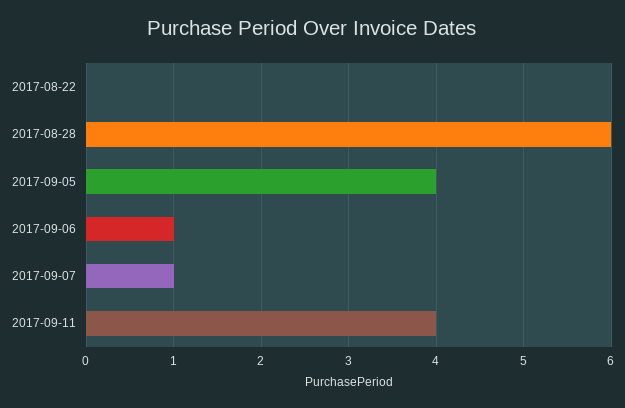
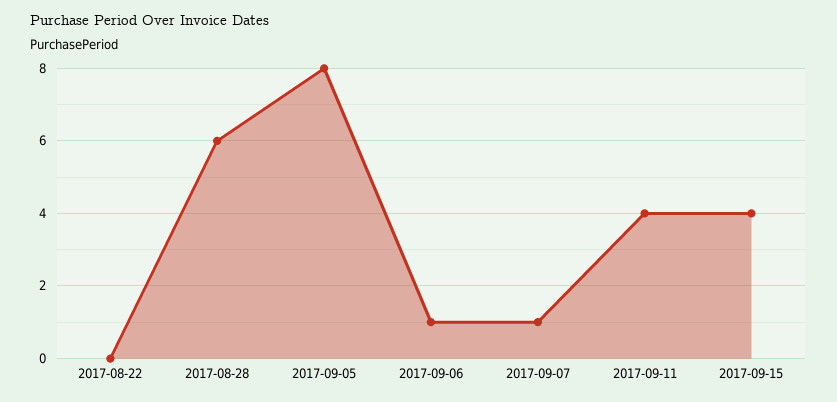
2017-09-05: 4 -> 8
2017-09-15: none -> 4

